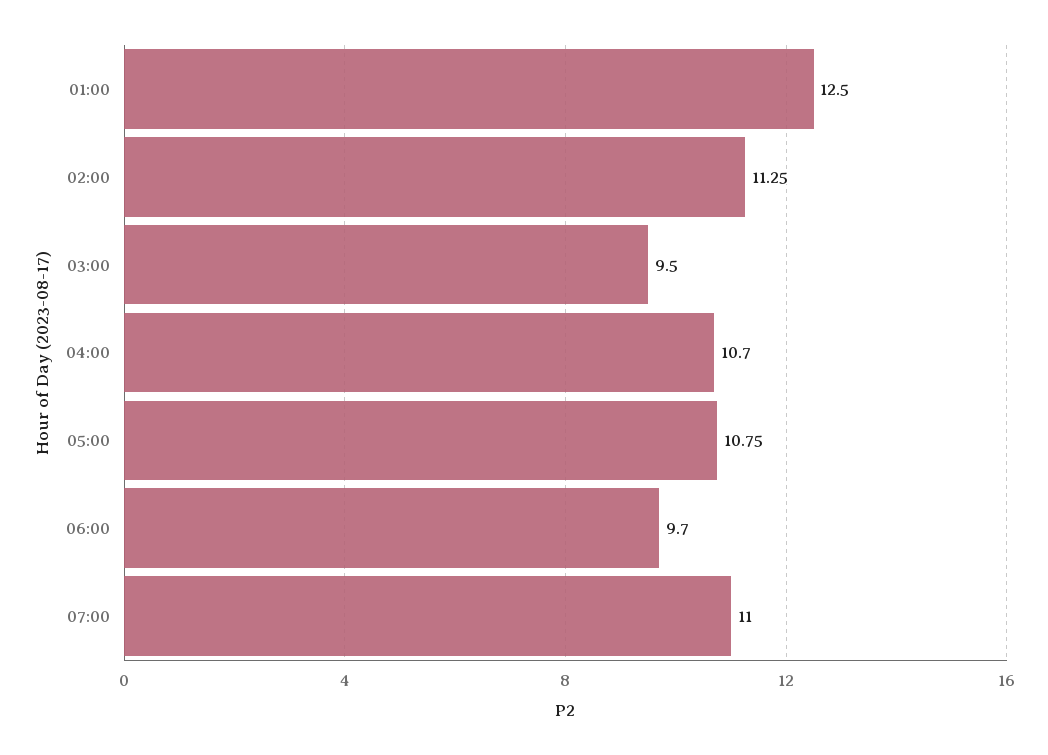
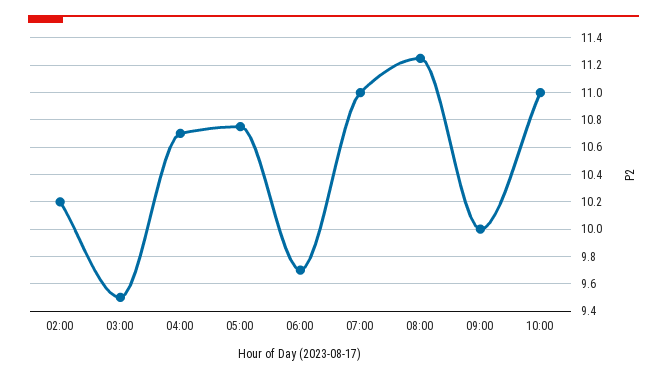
01:00: 12.5 -> none
02:00: 11.25 -> 10.2
08:00: none -> 11.25
09:00: none -> 10
10:00: none -> 11

